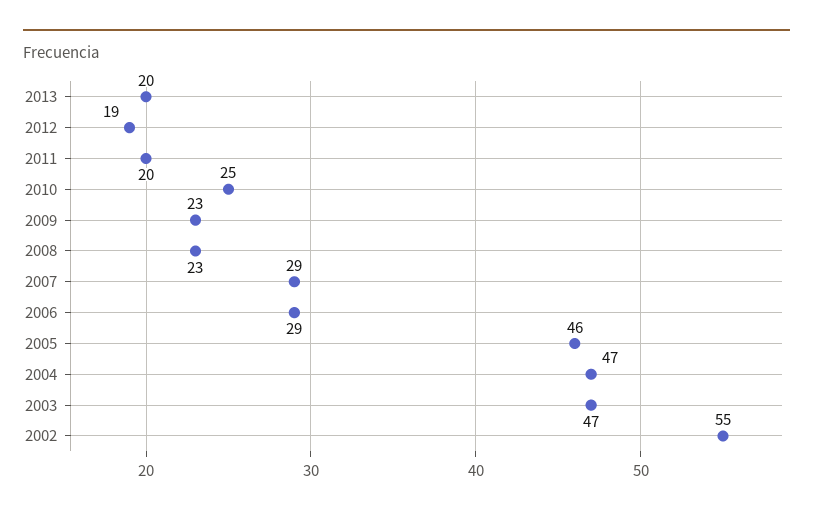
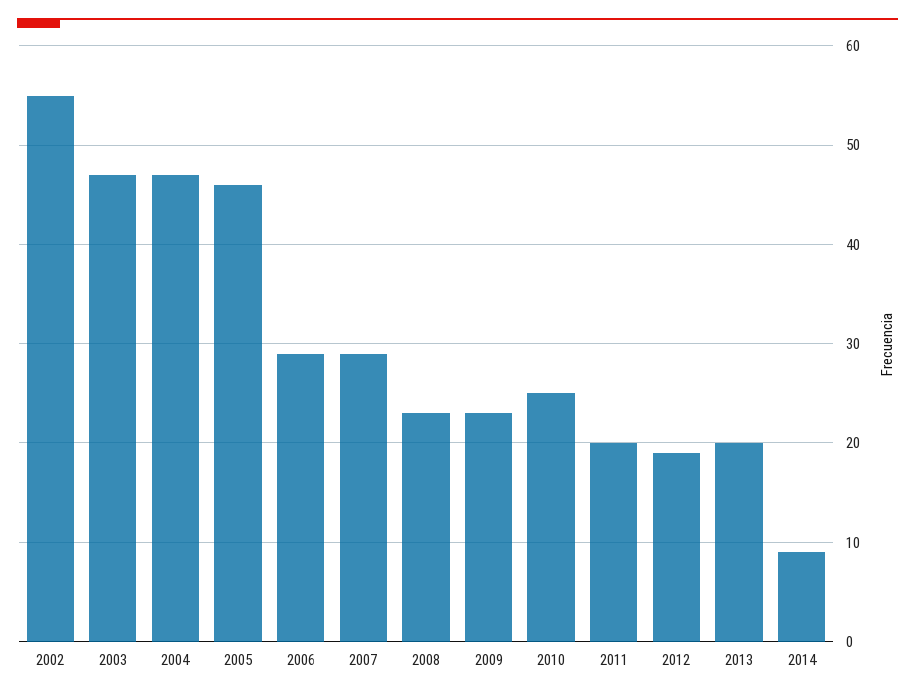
2014: none -> 9

